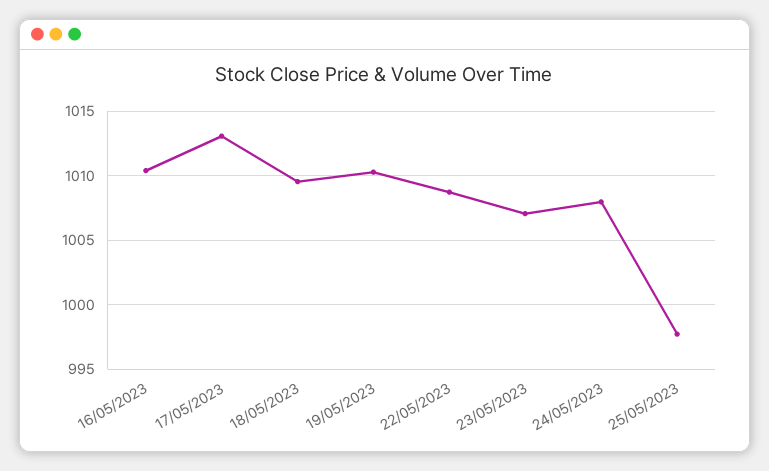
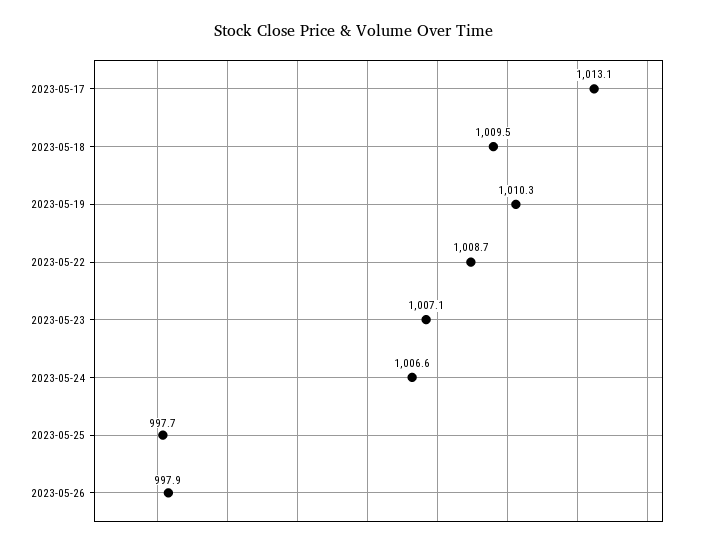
16/05/2023: 1010.5 -> none
24/05/2023: 1008 -> 1006.6
2023-05-26: none -> 997.9

